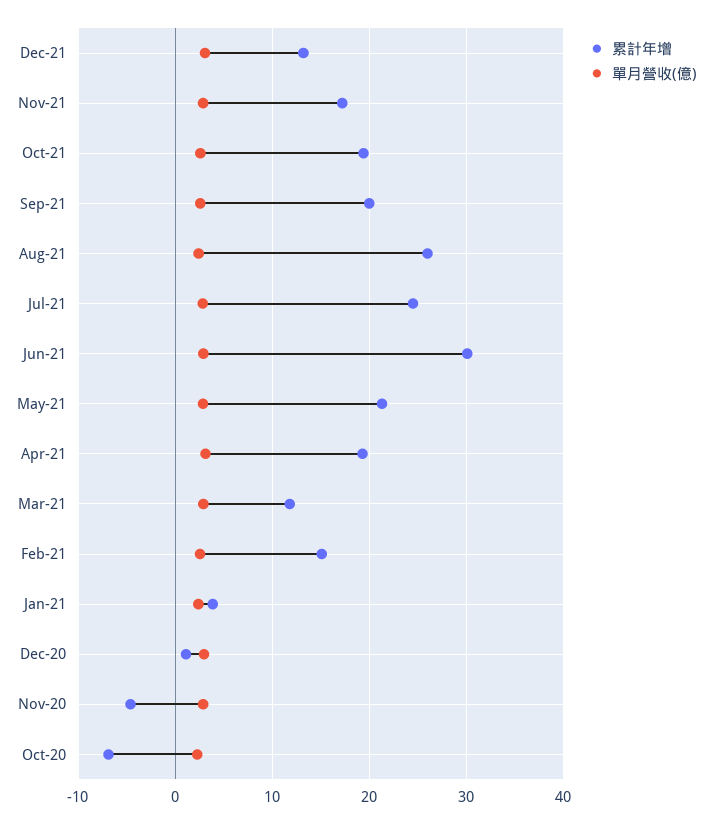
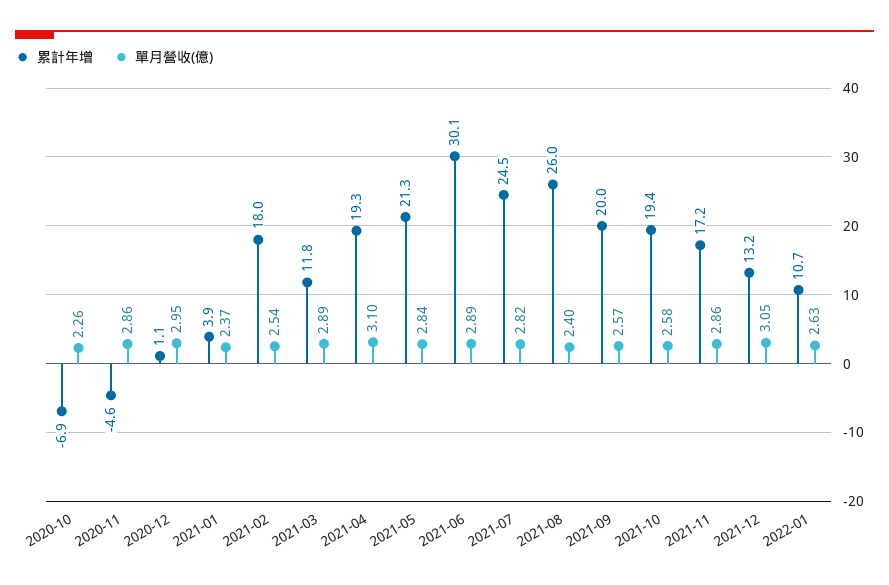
累計年增, Feb-21: 15 -> 18
累計年增, 2022-01: none -> 10.7
單月營收(億), 2022-01: none -> 2.63

